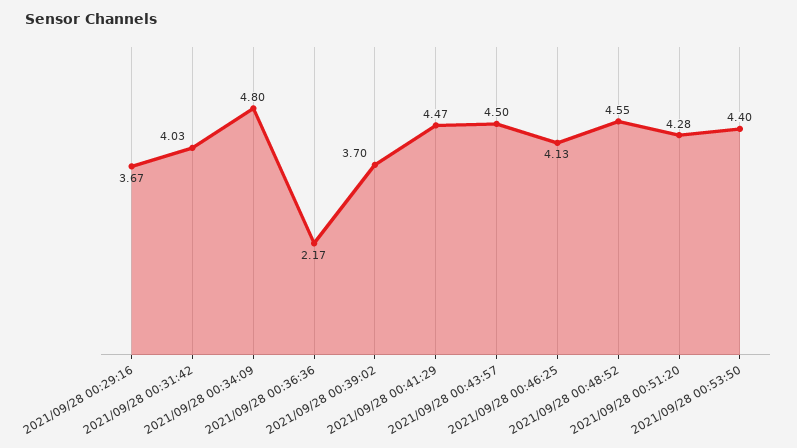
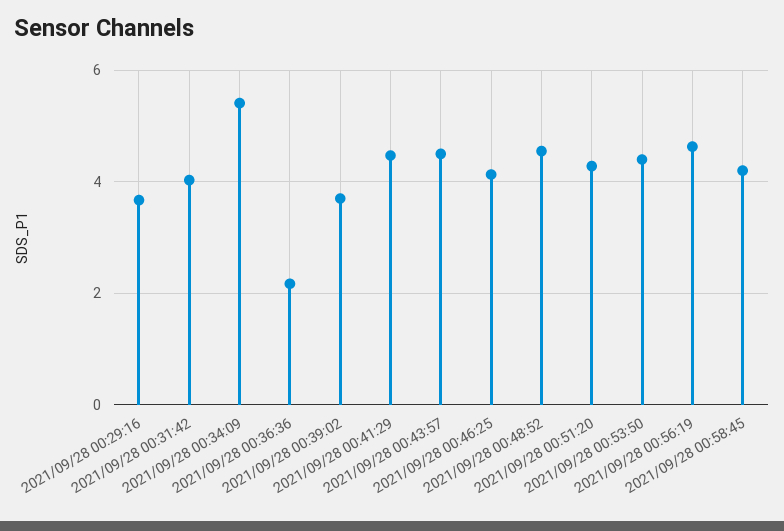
2021/09/28 00:34:09: 4.8 -> 5.4
2021/09/28 00:56:19: none -> 4.6
2021/09/28 00:58:45: none -> 4.2

